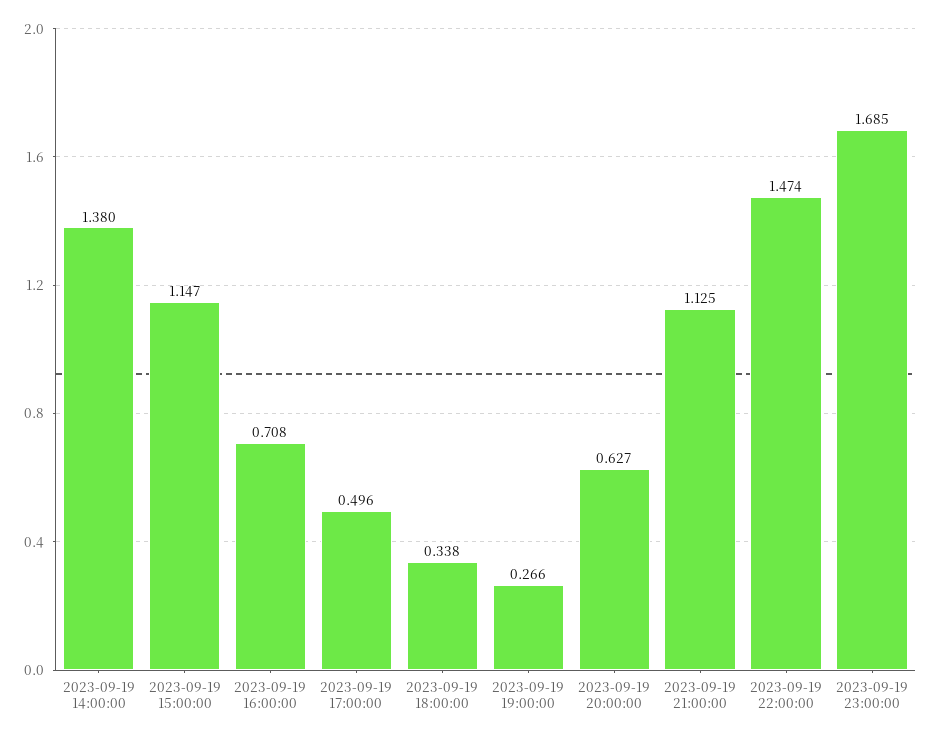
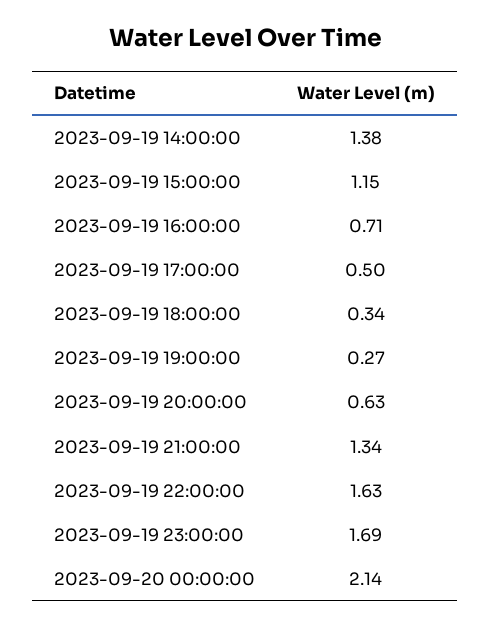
2023-09-19 21:00:00: 1.125 -> 1.34
2023-09-19 22:00:00: 1.474 -> 1.63
2023-09-20 00:00:00: none -> 2.14

